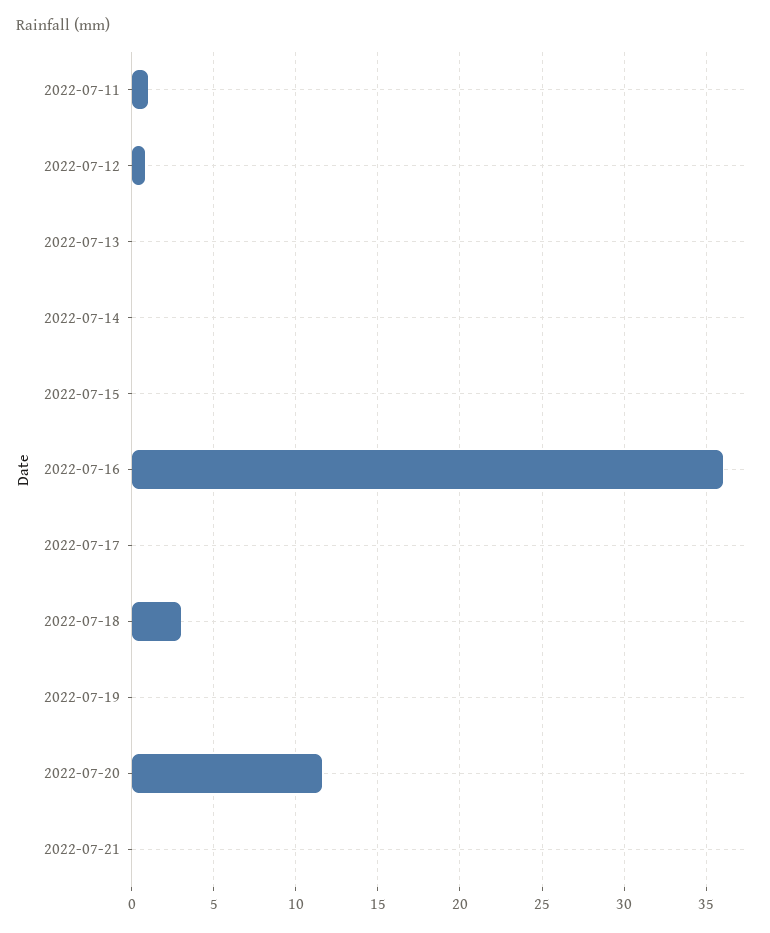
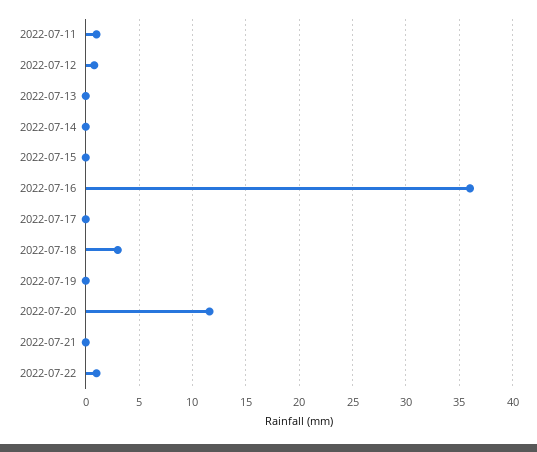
2022-07-22: none -> 1

